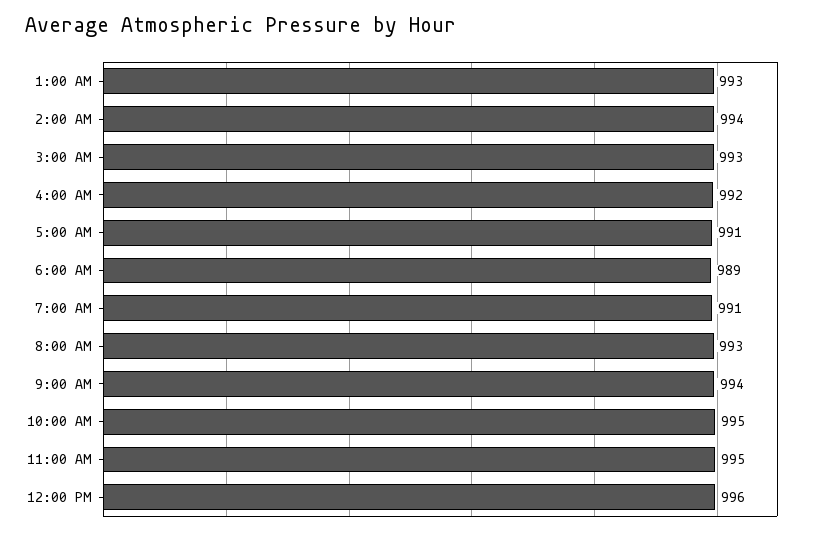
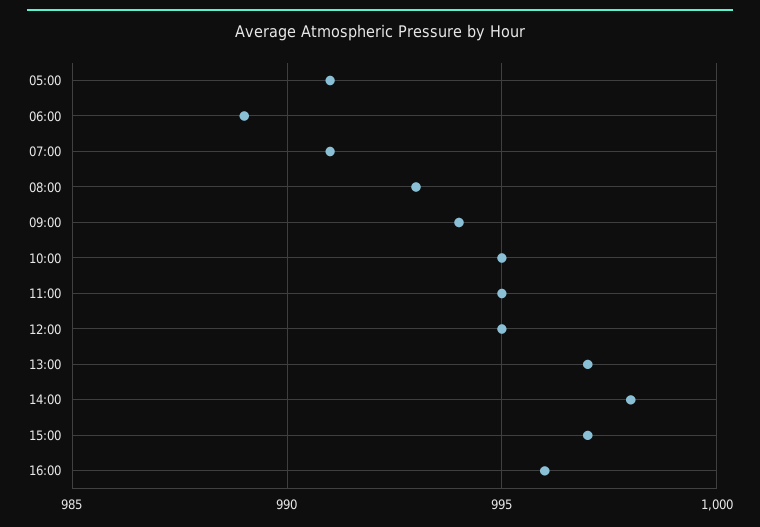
1:00 AM: 993 -> none
2:00 AM: 994 -> none
3:00 AM: 993 -> none
4:00 AM: 992 -> none
12:00 PM: 996 -> 995
13:00: none -> 997
14:00: none -> 998
15:00: none -> 997
16:00: none -> 996

